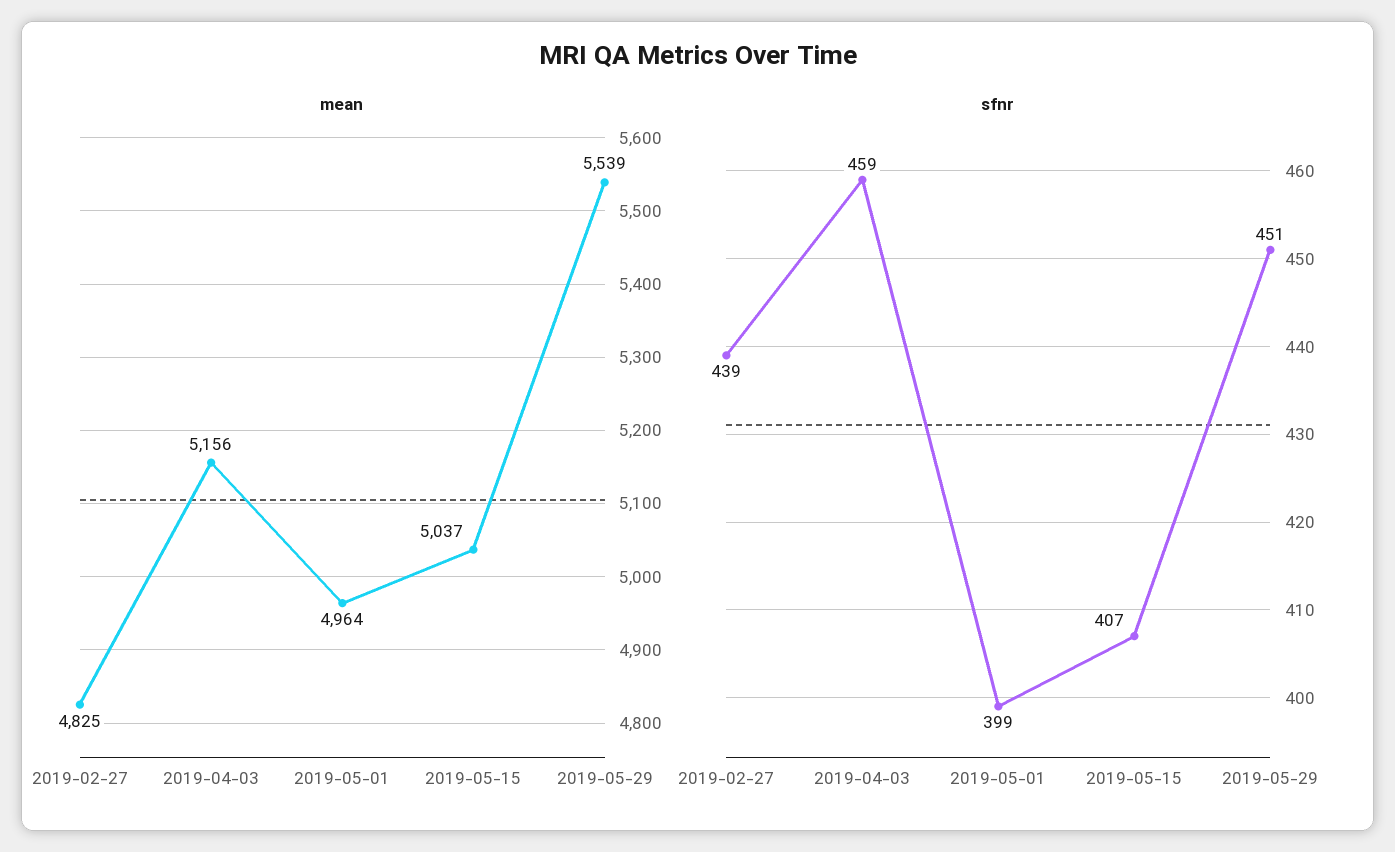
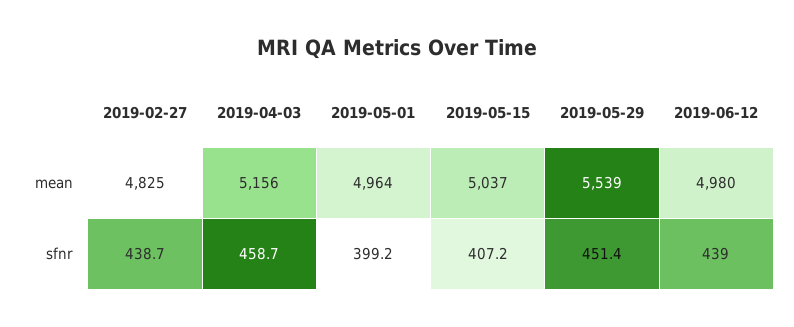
mean, 2019-06-12: none -> 4980
sfnr, 2019-06-12: none -> 439

